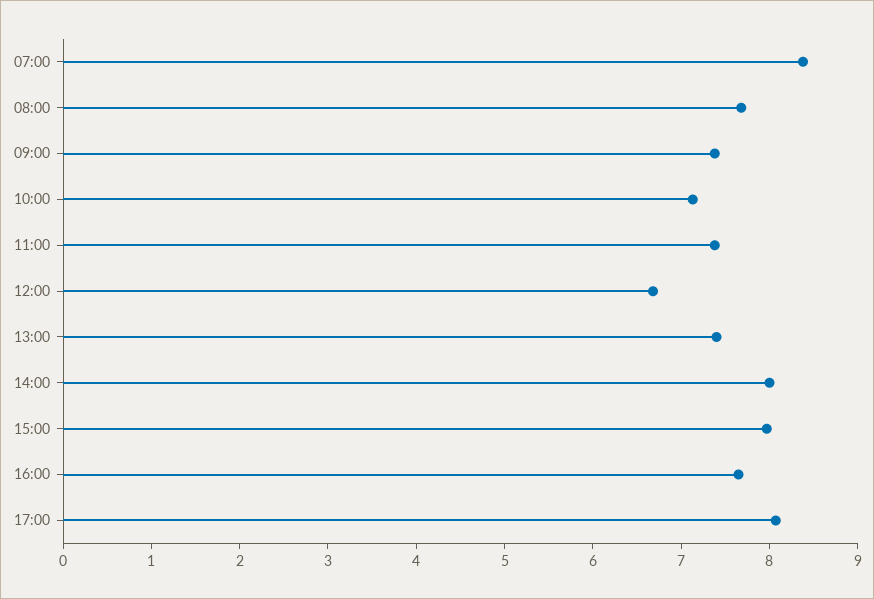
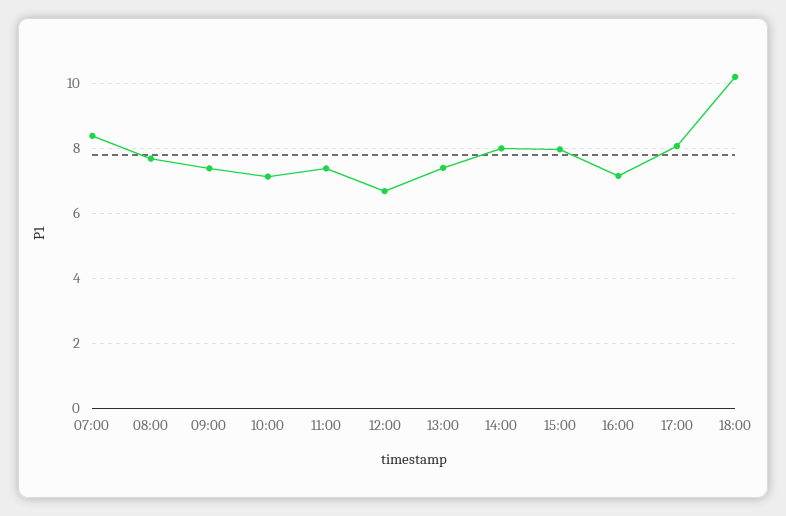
16:00: 7.6 -> 7.2
18:00: none -> 10.2

